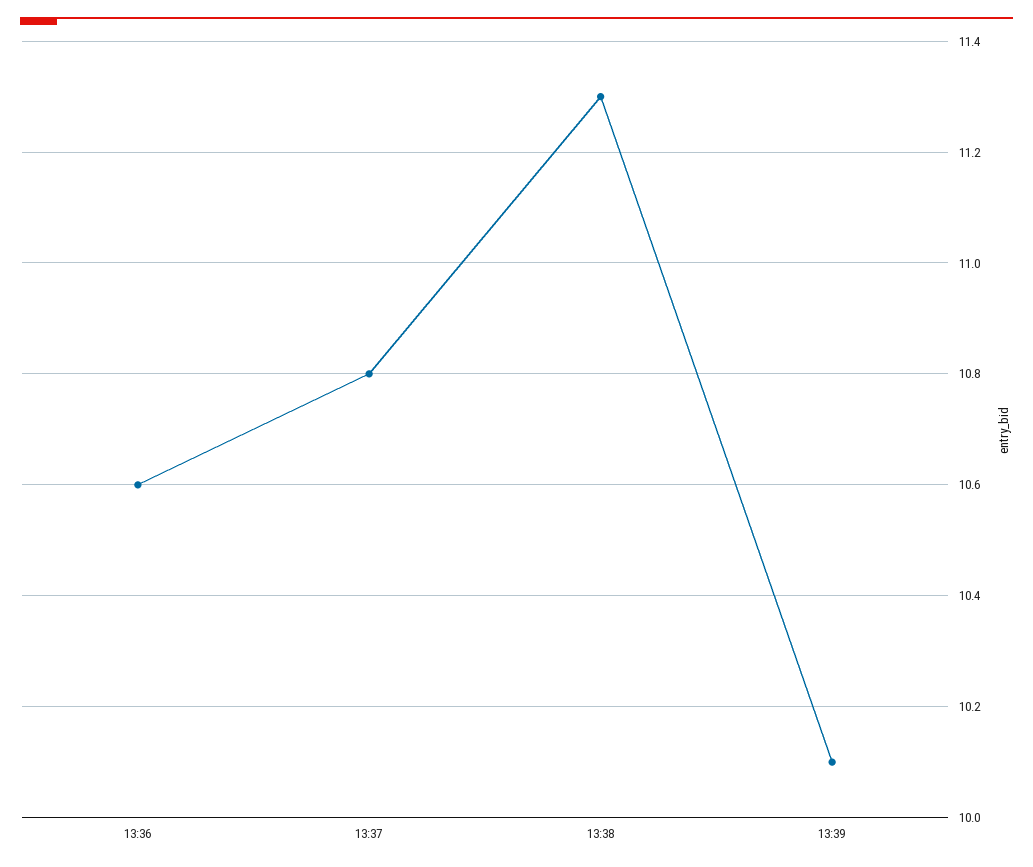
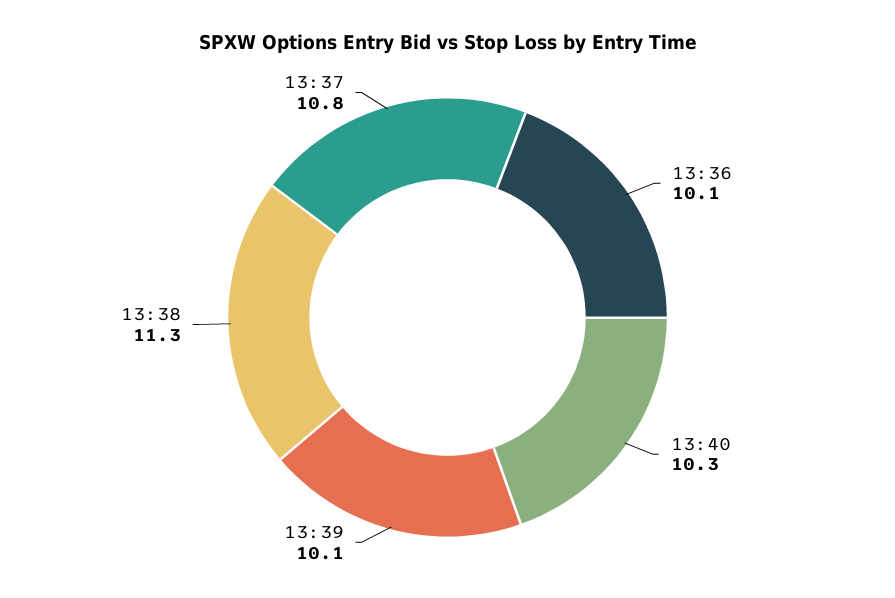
13:36: 10.6 -> 10.1
13:40: none -> 10.3

